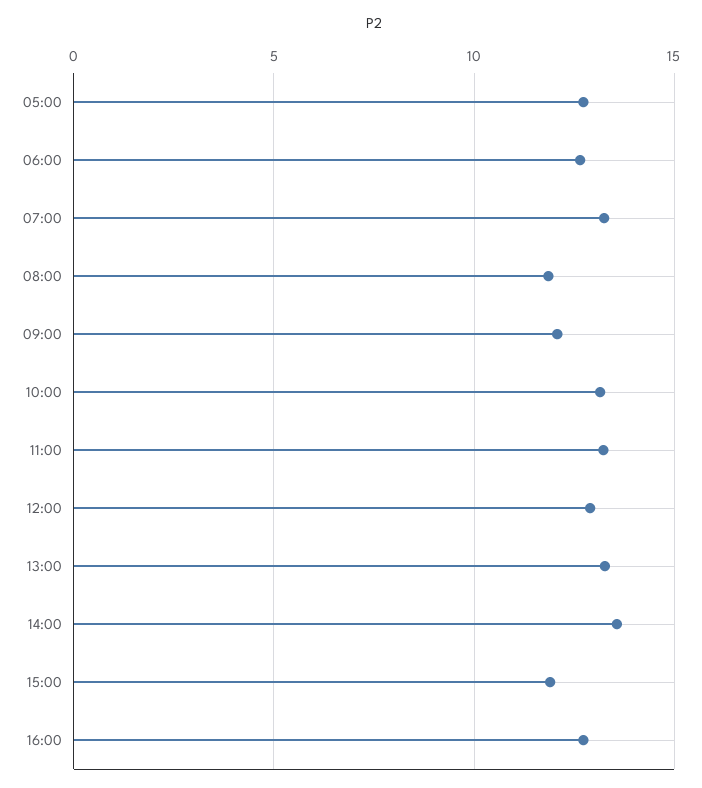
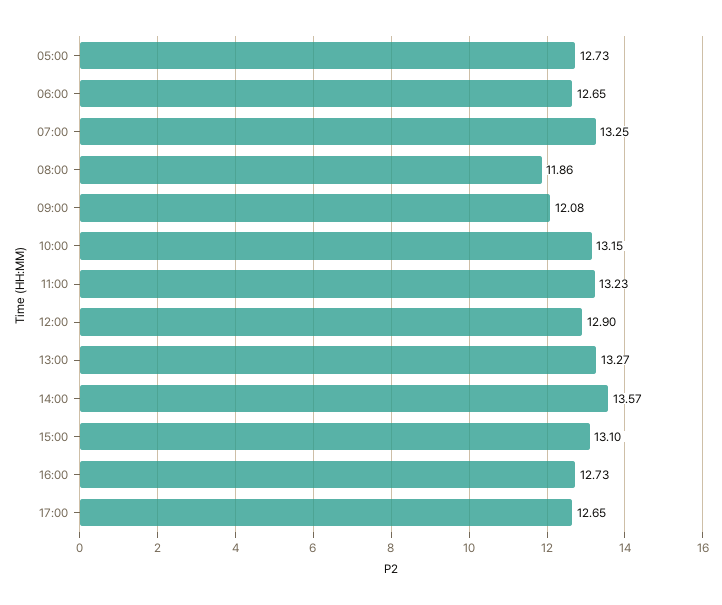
15:00: 12 -> 13.1
17:00: none -> 12.65

